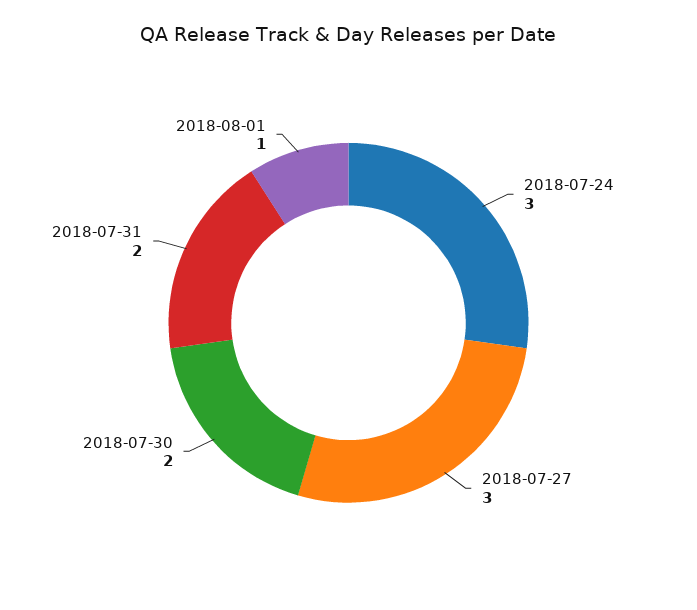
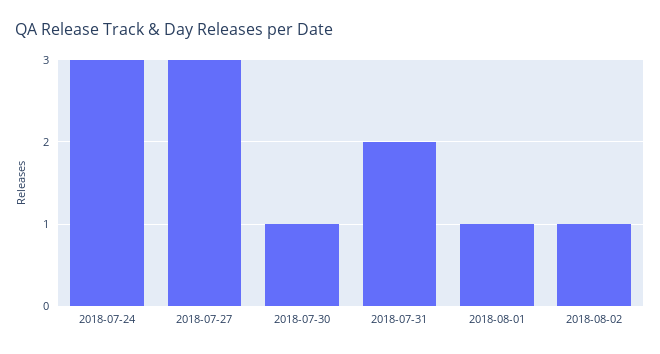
2018-07-30: 2 -> 1
2018-08-02: none -> 1

